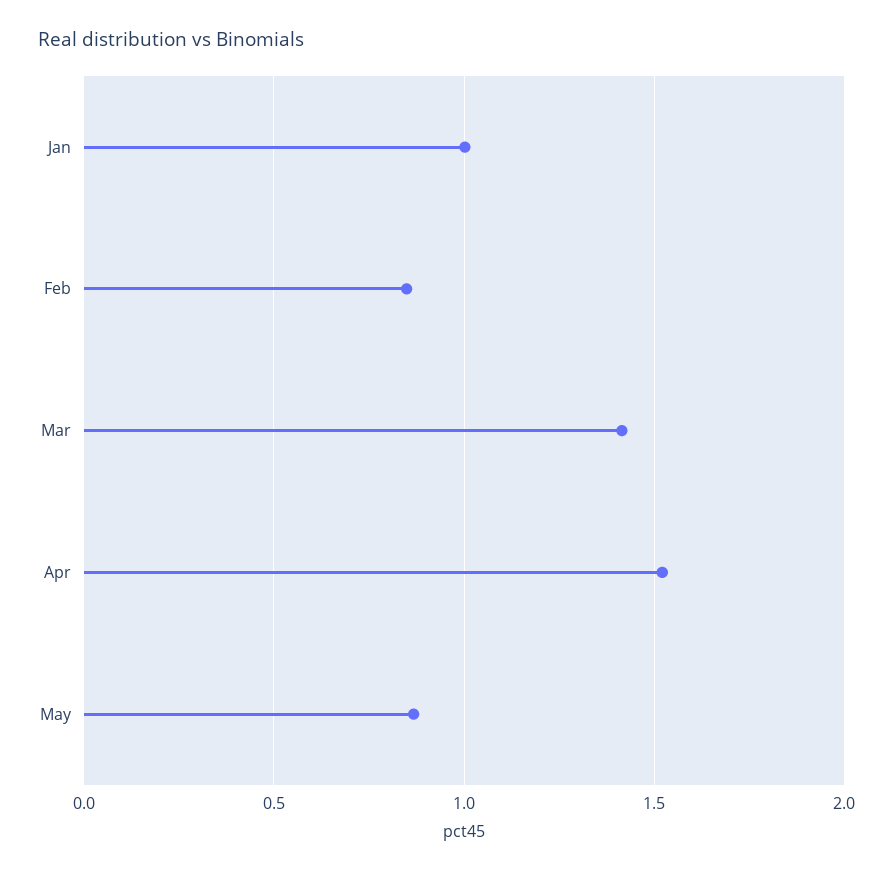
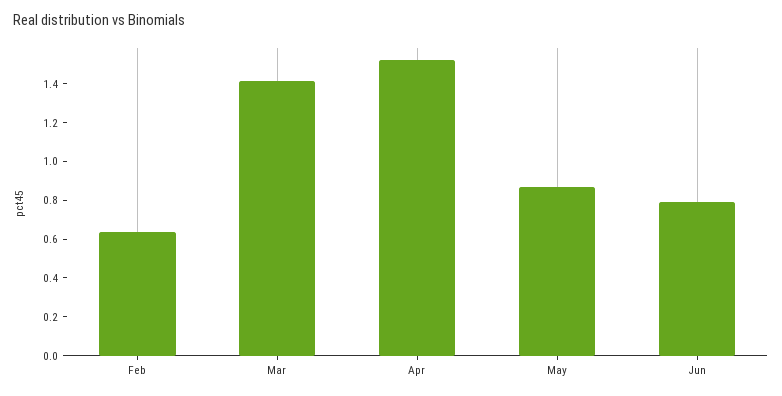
Jan: 1 -> none
Feb: 0.85 -> 0.65
Jun: none -> 0.8

